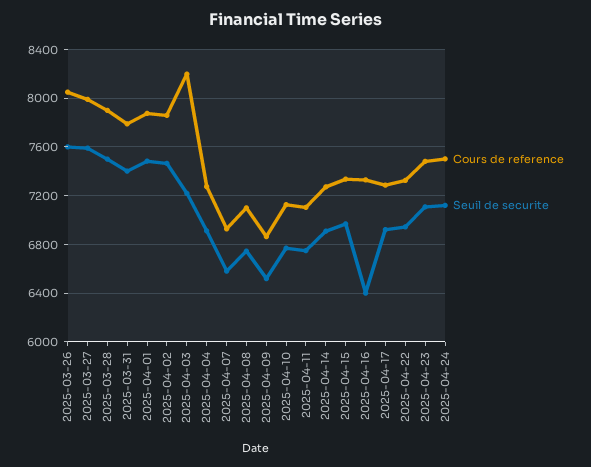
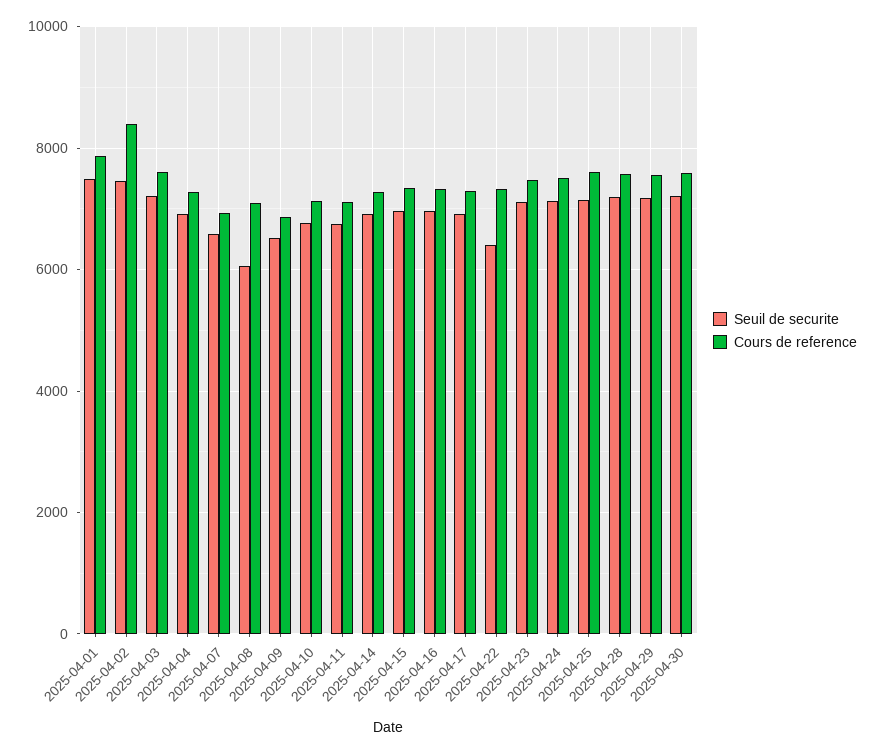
Cours de reference, 2025-03-26: 8050 -> none
Seuil de securite, 2025-03-26: 7600 -> none
Cours de reference, 2025-03-27: 8000 -> none
Seuil de securite, 2025-03-27: 7600 -> none
Cours de reference, 2025-03-28: 7900 -> none
Seuil de securite, 2025-03-28: 7500 -> none
Cours de reference, 2025-03-31: 7800 -> none
Seuil de securite, 2025-03-31: 7400 -> none
Cours de reference, 2025-04-02: 7850 -> 8400
Cours de reference, 2025-04-03: 8200 -> 7600
Seuil de securite, 2025-04-08: 6750 -> 6000
Seuil de securite, 2025-04-16: 6400 -> 7000
Seuil de securite, 2025-04-22: 6950 -> 6400
Seuil de securite, 2025-04-25: none -> 7200
Cours de reference, 2025-04-25: none -> 7600
Seuil de securite, 2025-04-28: none -> 7200
Cours de reference, 2025-04-28: none -> 7600
Seuil de securite, 2025-04-29: none -> 7200
Cours de reference, 2025-04-29: none -> 7600
Seuil de securite, 2025-04-30: none -> 7200
Cours de reference, 2025-04-30: none -> 7600

